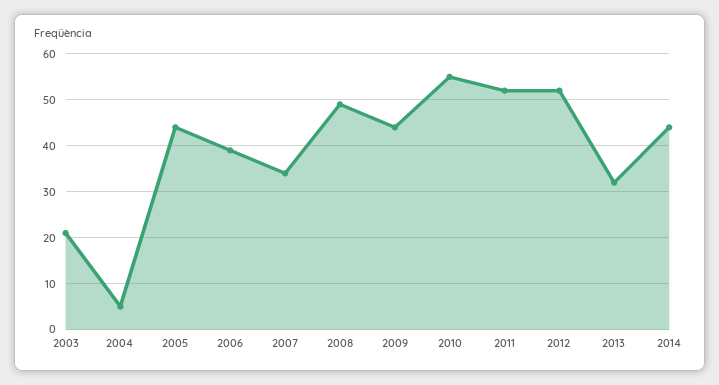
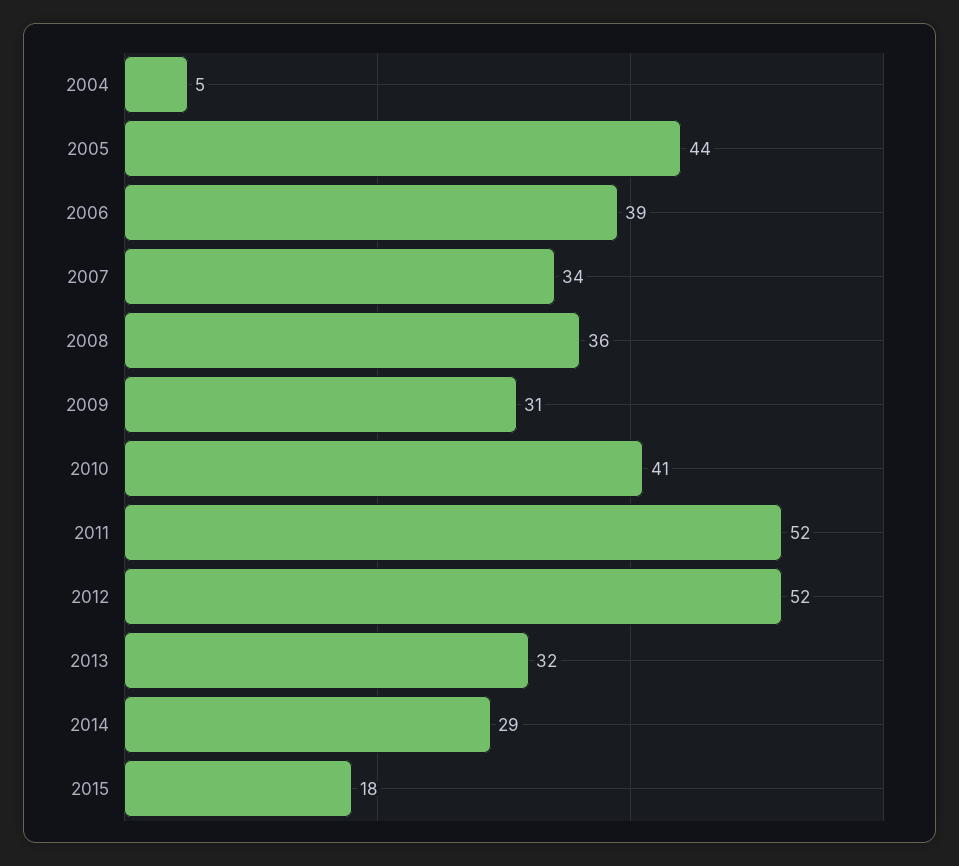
2003: 20 -> none
2008: 50 -> 36
2009: 45 -> 31
2010: 55 -> 41
2014: 45 -> 29
2015: none -> 18

